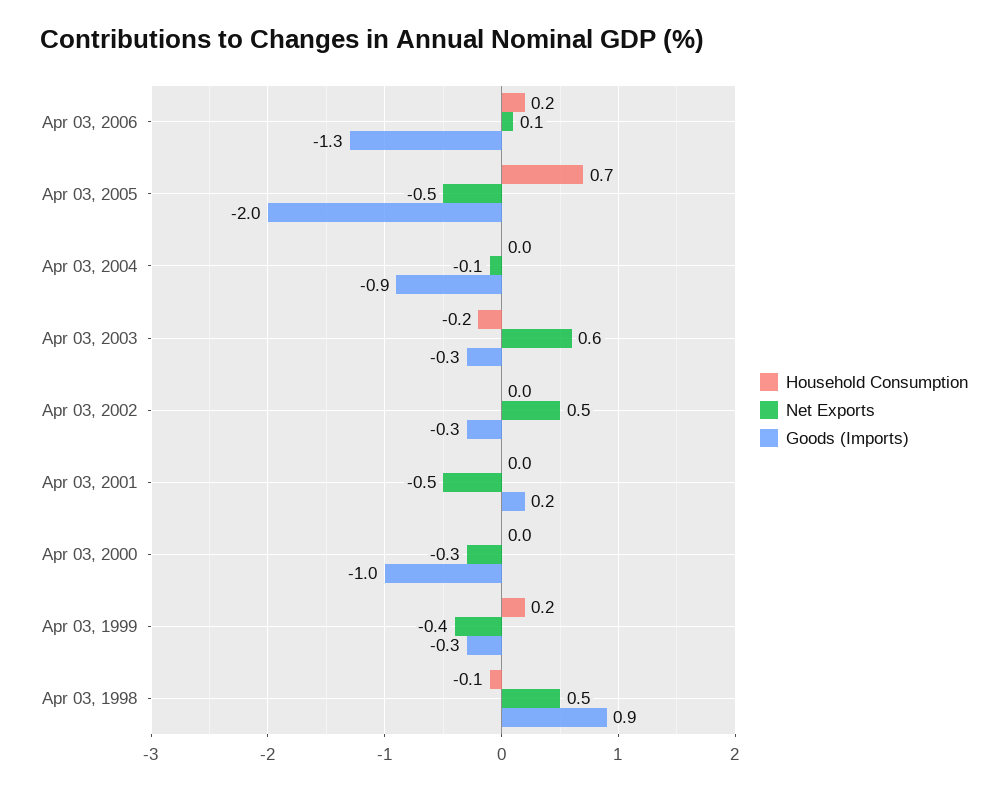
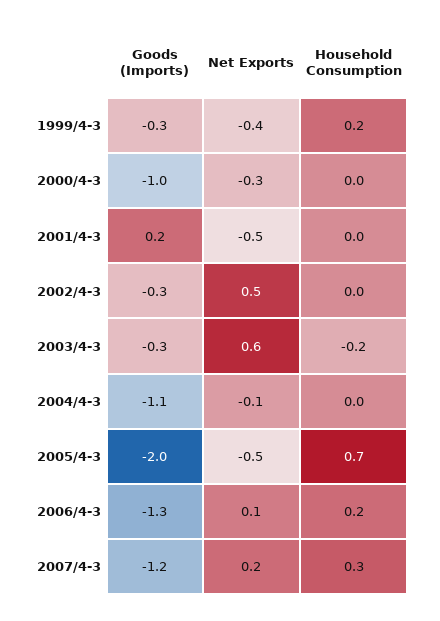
Goods (Imports), Apr 03, 2004: -0.9 -> -1.1
Household Consumption, Apr 03, 1998: -0.1 -> none
Net Exports, Apr 03, 1998: 0.5 -> none
Goods (Imports), Apr 03, 1998: 0.9 -> none
Goods (Imports), 2007/4-3: none -> -1.2
Net Exports, 2007/4-3: none -> 0.2
Household Consumption, 2007/4-3: none -> 0.3

